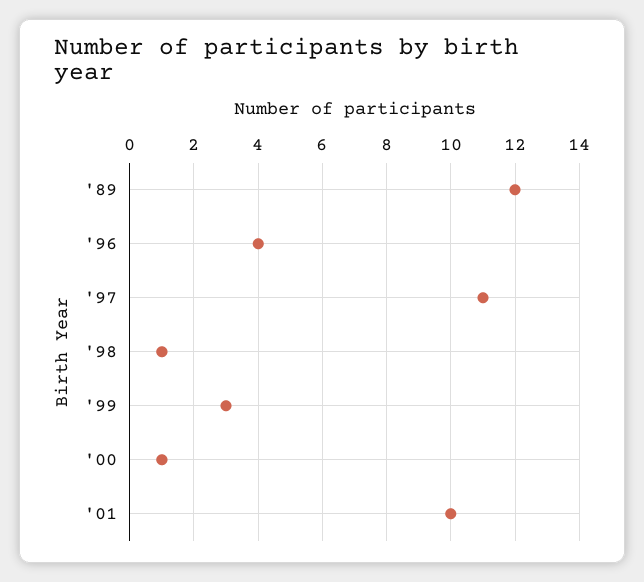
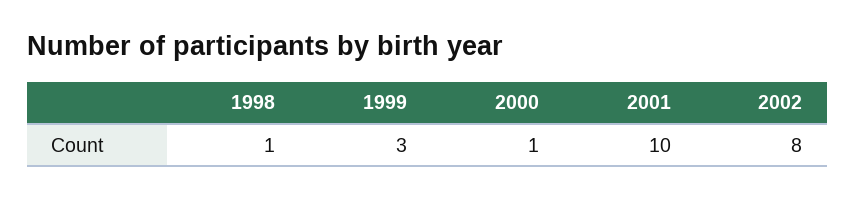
'89: 12 -> none
'96: 4 -> none
'97: 11 -> none
2002: none -> 8

